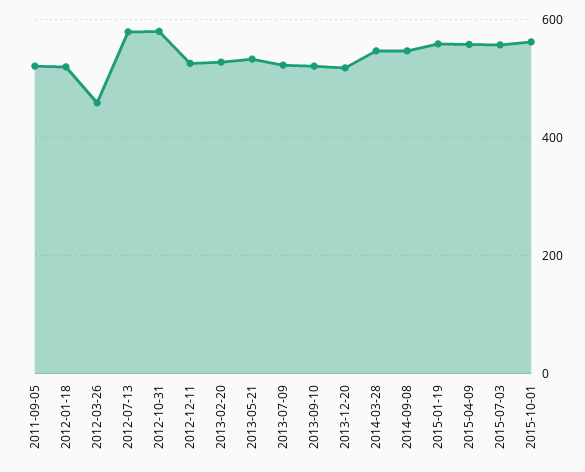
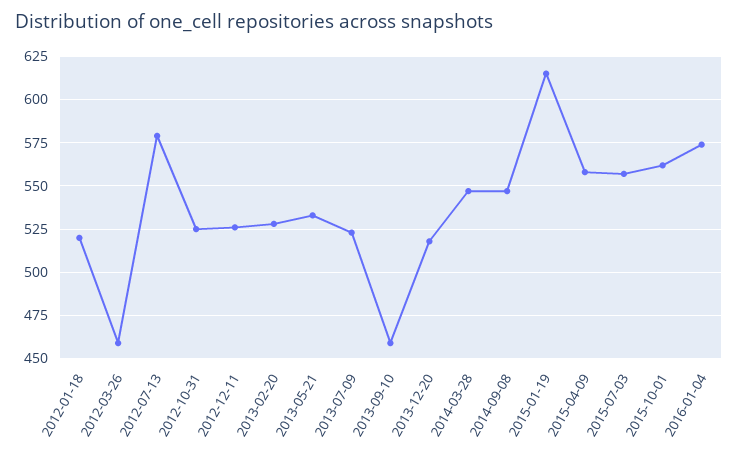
2011-09-05: 520 -> none
2012-10-31: 580 -> 525
2013-09-10: 520 -> 460
2015-01-19: 560 -> 615
2016-01-04: none -> 575

